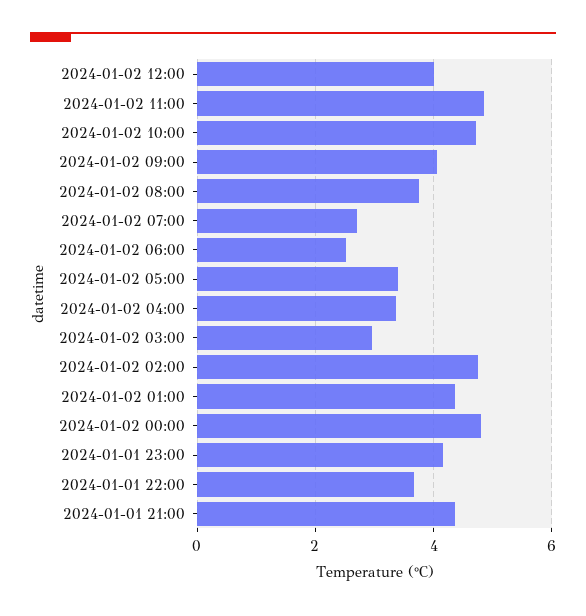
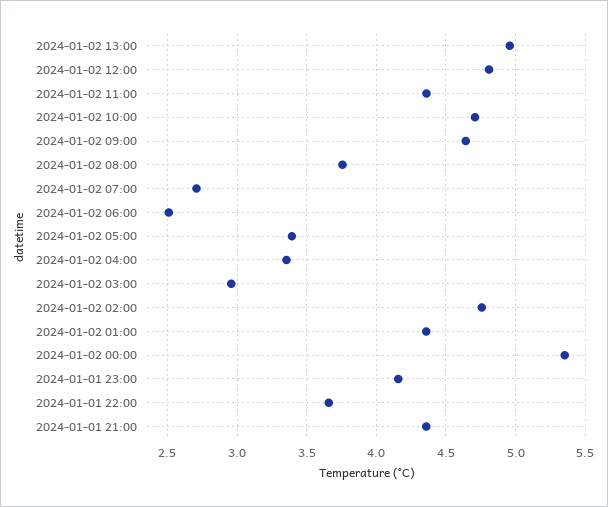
2024-01-02 12:00: 4 -> 4.8
2024-01-02 11:00: 4.8 -> 4.35
2024-01-02 09:00: 4 -> 4.65
2024-01-02 00:00: 4.8 -> 5.35
2024-01-02 13:00: none -> 4.95

